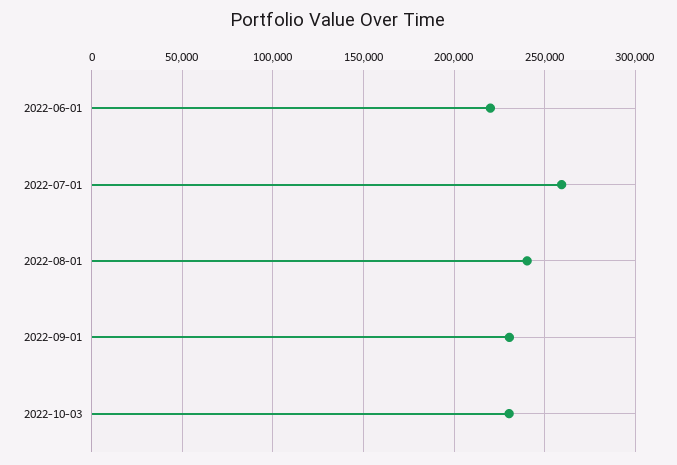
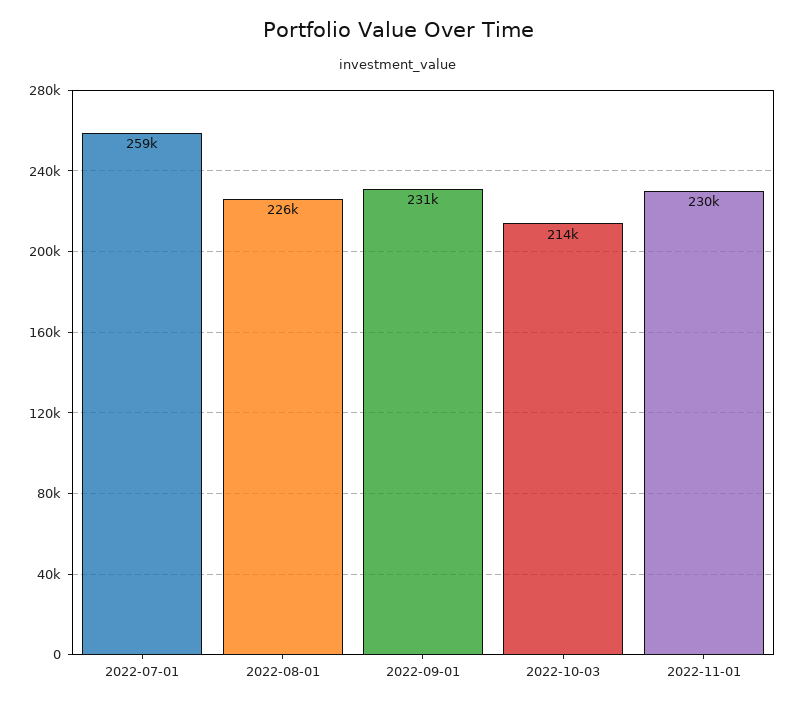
2022-06-01: 220000 -> none
2022-08-01: 240000 -> 226000
2022-10-03: 230000 -> 214000
2022-11-01: none -> 230000

